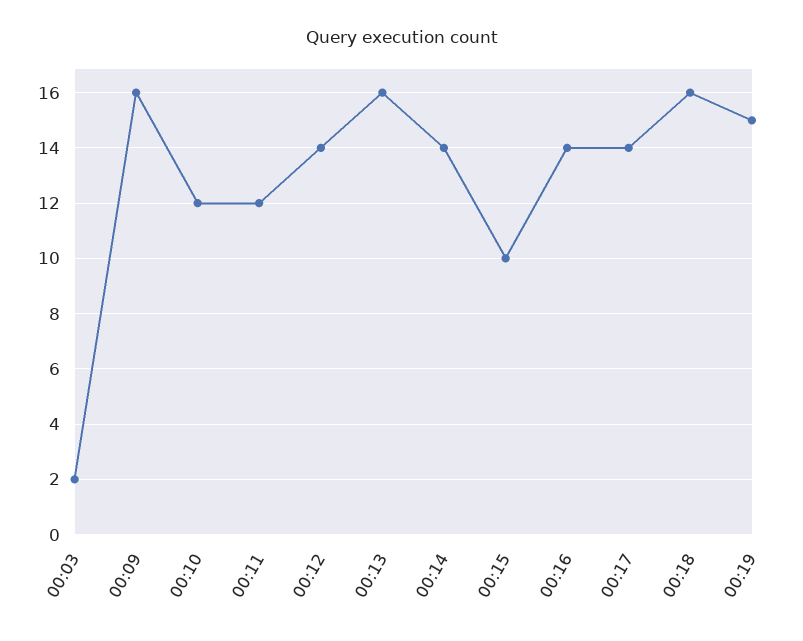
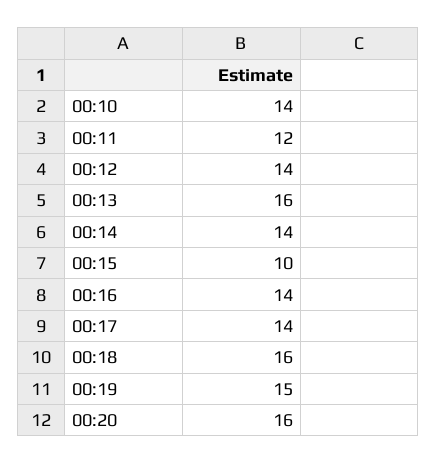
00:03: 2 -> none
00:09: 16 -> none
00:10: 12 -> 14
00:20: none -> 16

